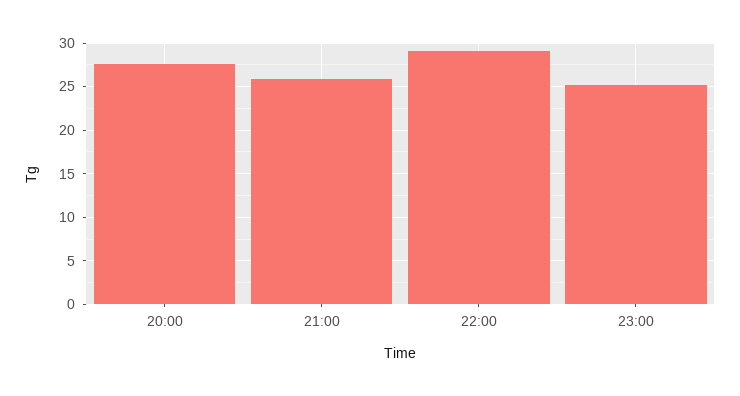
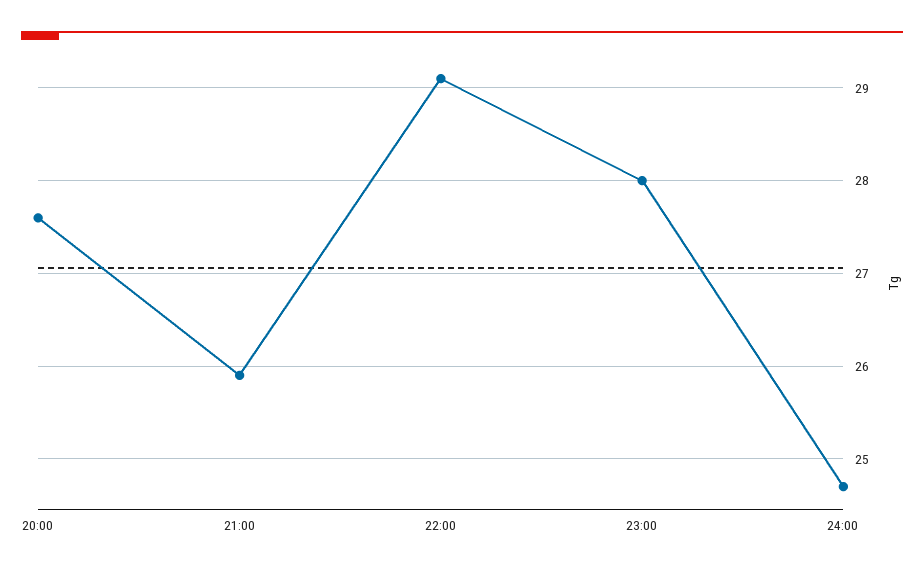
23:00: 25 -> 28
24:00: none -> 24.7

